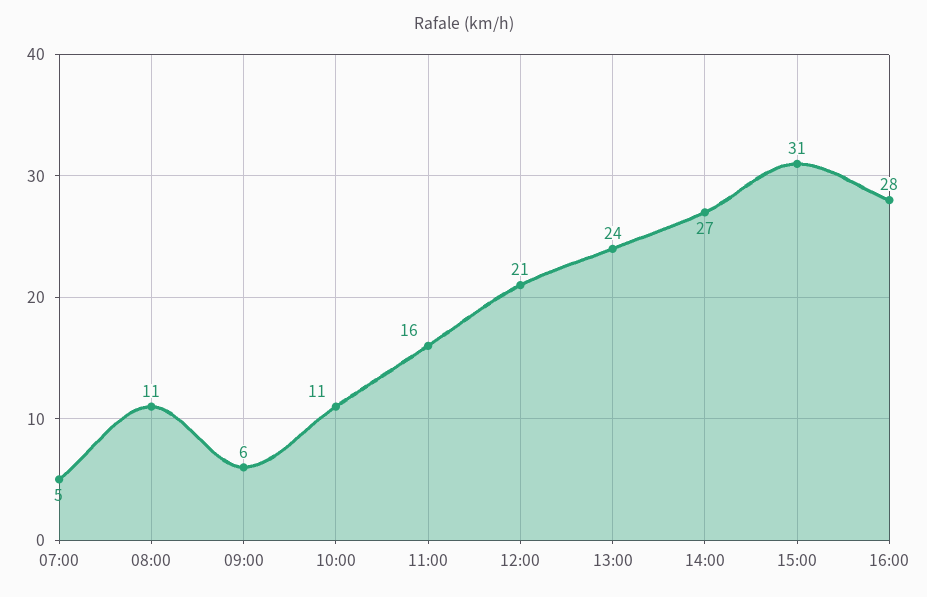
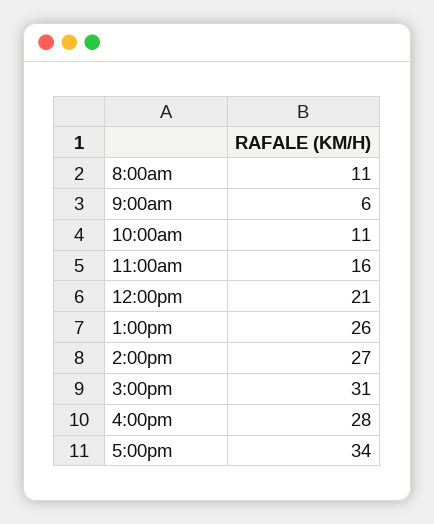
07:00: 5 -> none
13:00: 24 -> 26
5:00pm: none -> 34

